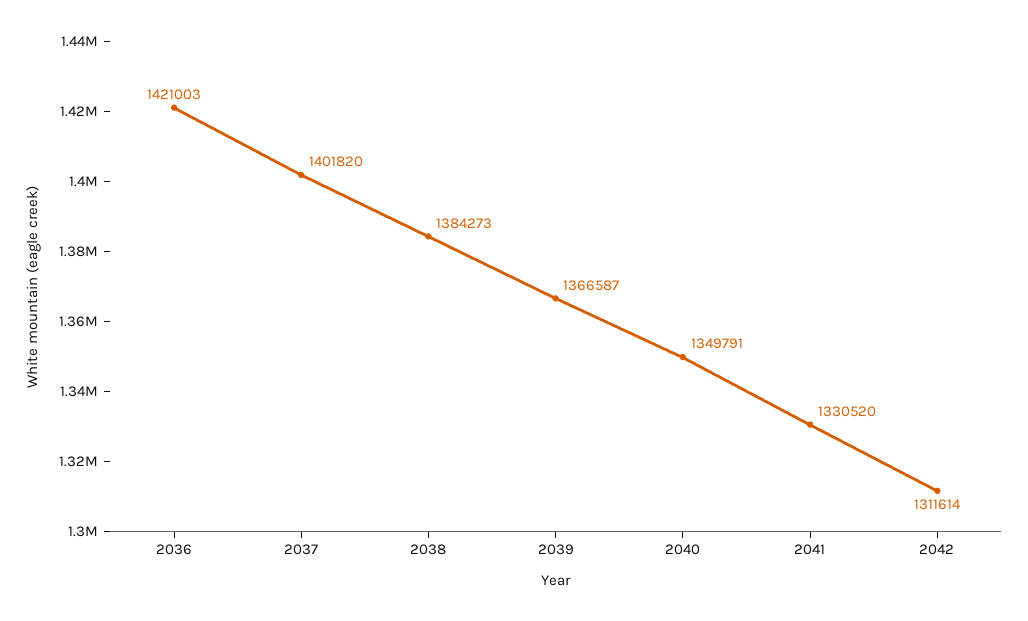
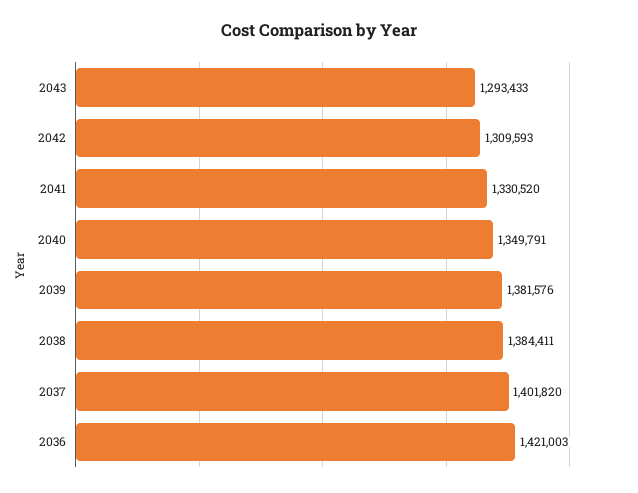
2038: 1384273 -> 1384411
2039: 1366587 -> 1381576
2042: 1311614 -> 1309593
2043: none -> 1293433

